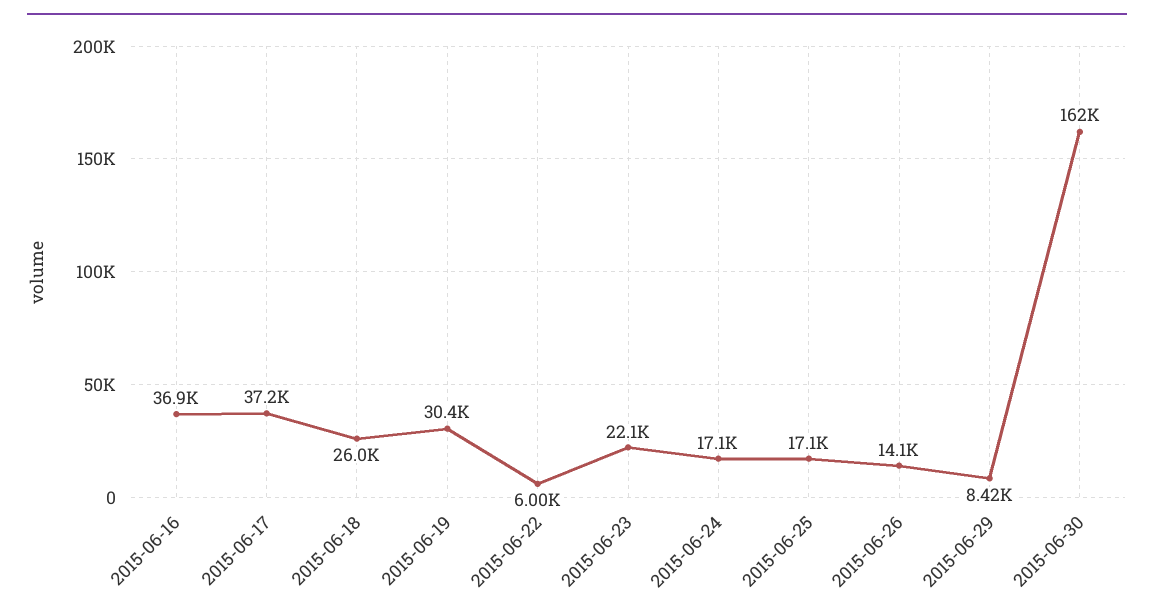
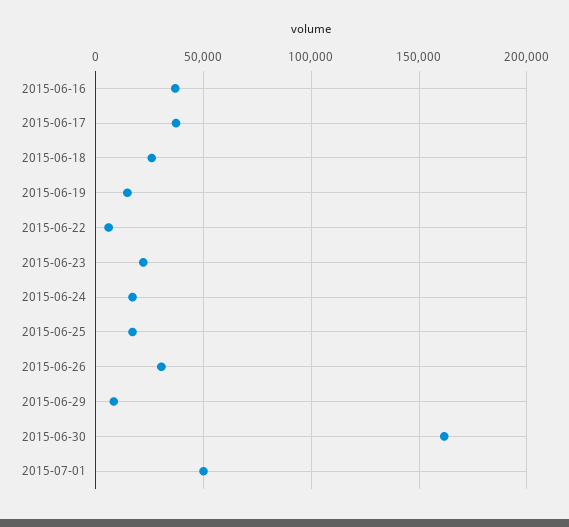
2015-06-19: 30400 -> 15000
2015-06-26: 14100 -> 30000
2015-07-01: none -> 50000

